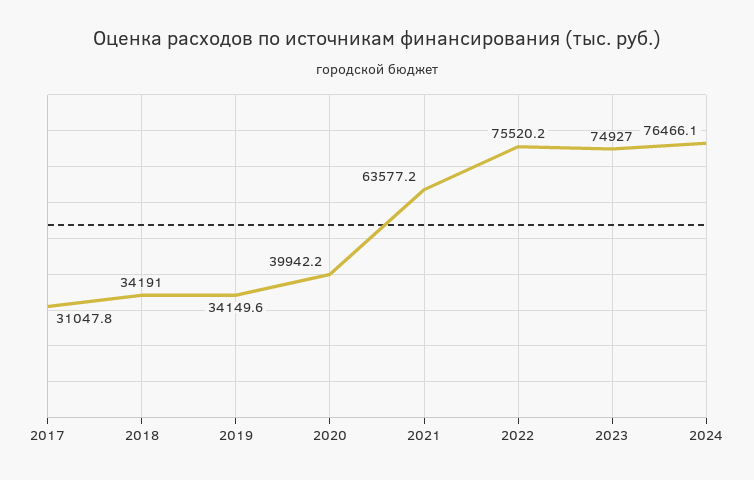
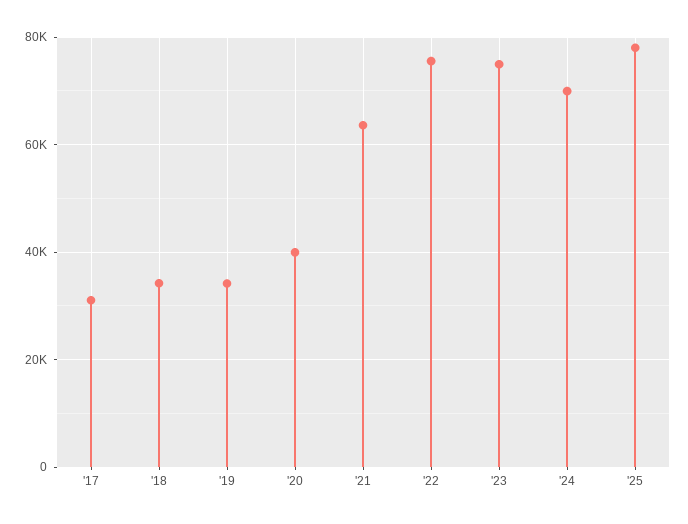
2024: 76466.1 -> 70000
'25: none -> 78000

